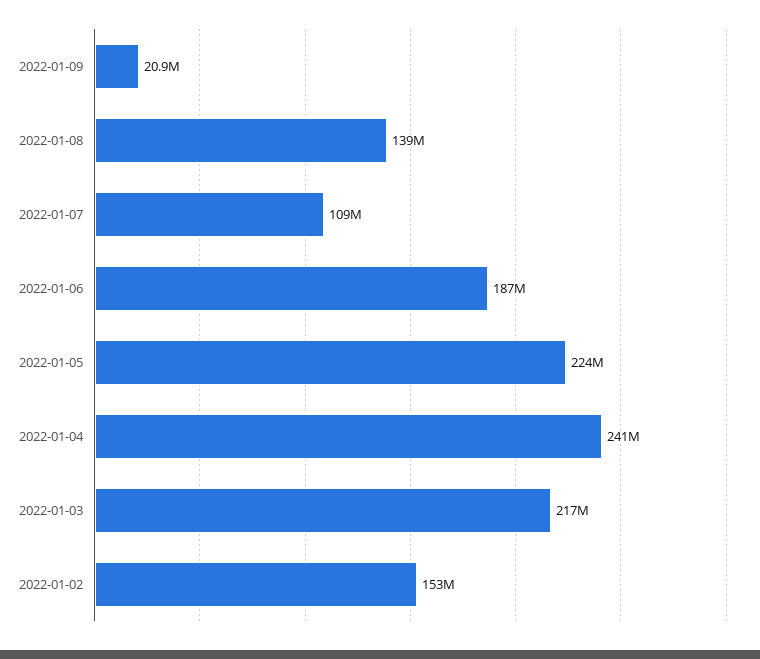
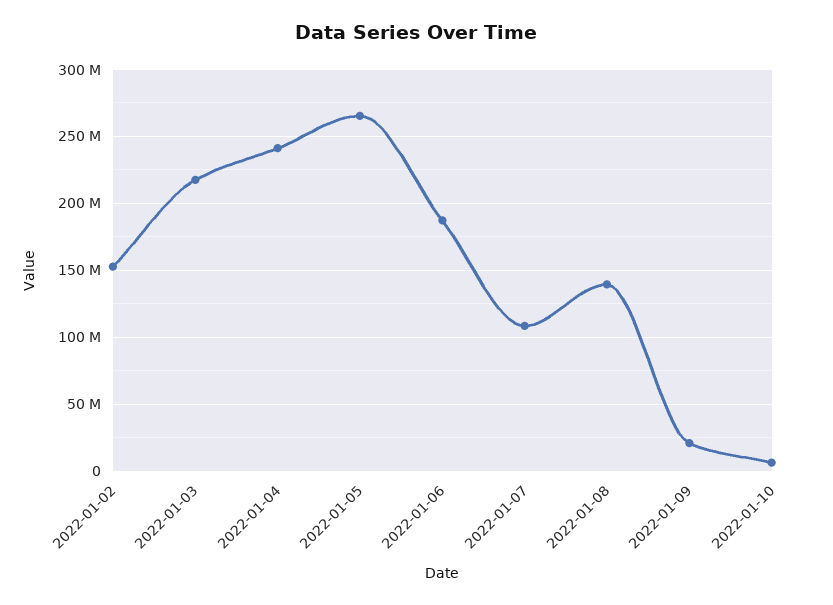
2022-01-05: 224000000 -> 265000000
2022-01-10: none -> 5000000

